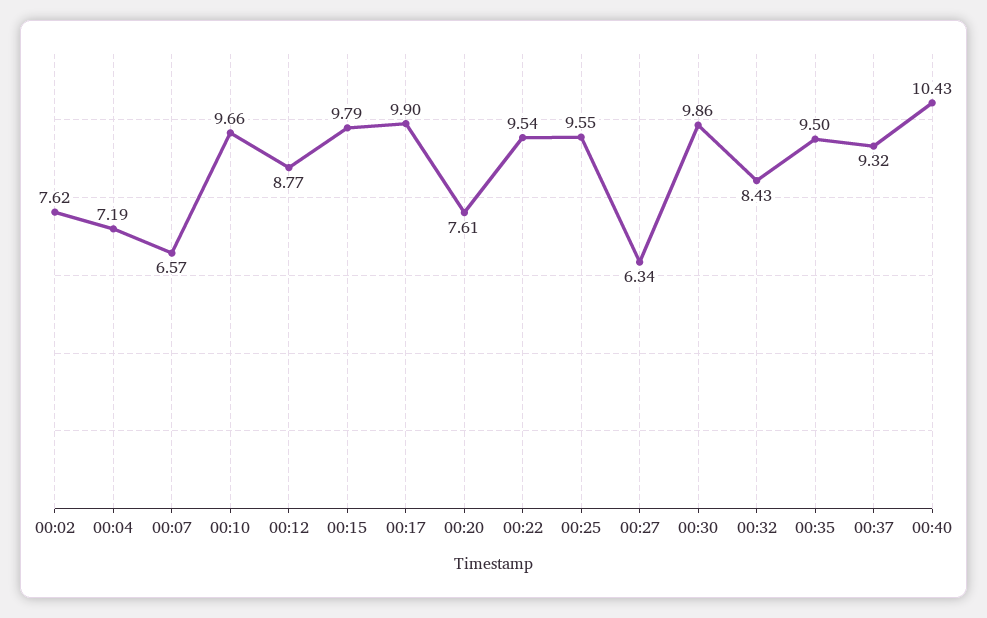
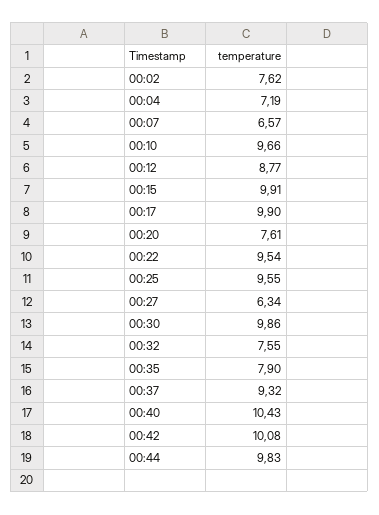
00:15: 9.79 -> 9.91
00:32: 8.43 -> 7.55
00:35: 9.5 -> 7.9
00:42: none -> 10.08
00:44: none -> 9.83

